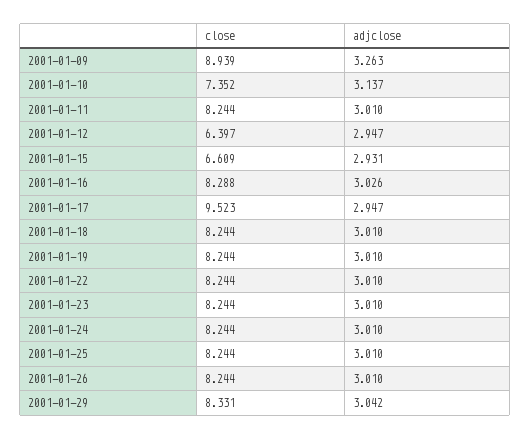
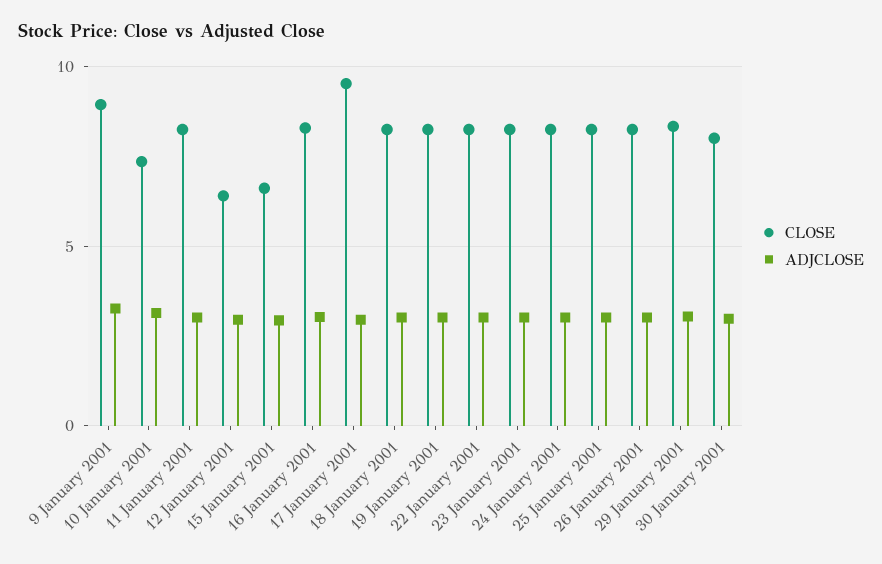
close, 30 January 2001: none -> 8
adjclose, 30 January 2001: none -> 3

